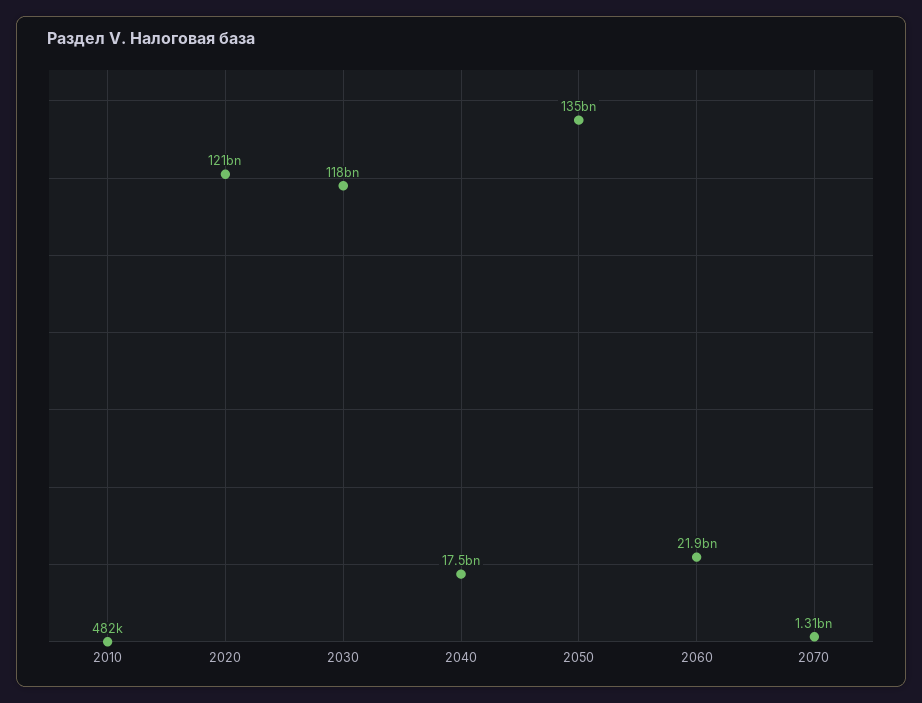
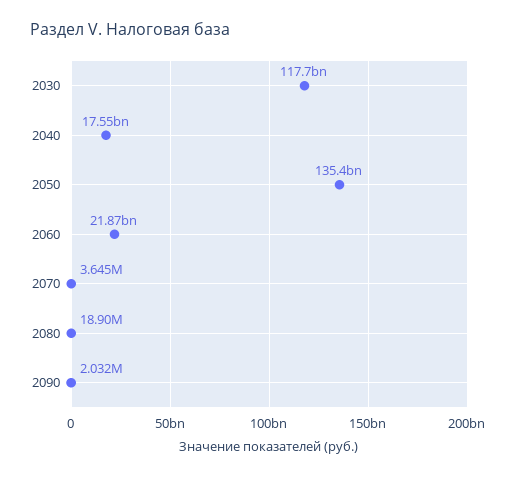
2010: 482000 -> none
2020: 121000000000 -> none
2070: 1310000000 -> 3645000
2080: none -> 18900000
2090: none -> 2032000

